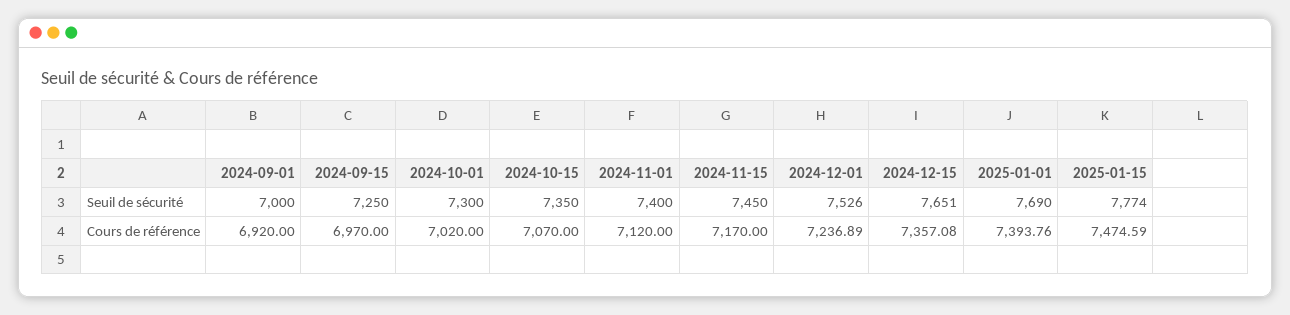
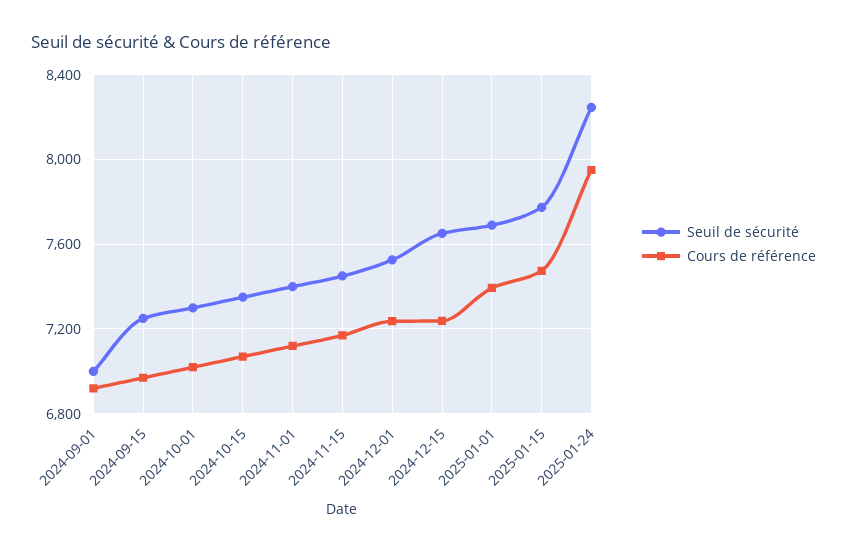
Cours de référence, 2024-12-15: 7357.08 -> 7250
Seuil de sécurité, 2025-01-24: none -> 8250
Cours de référence, 2025-01-24: none -> 7950

